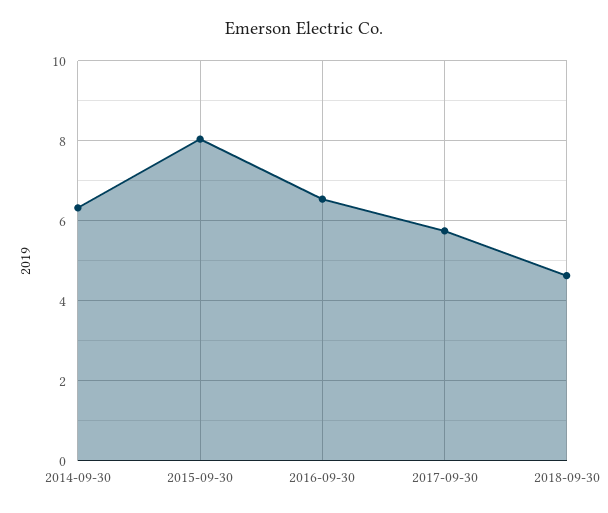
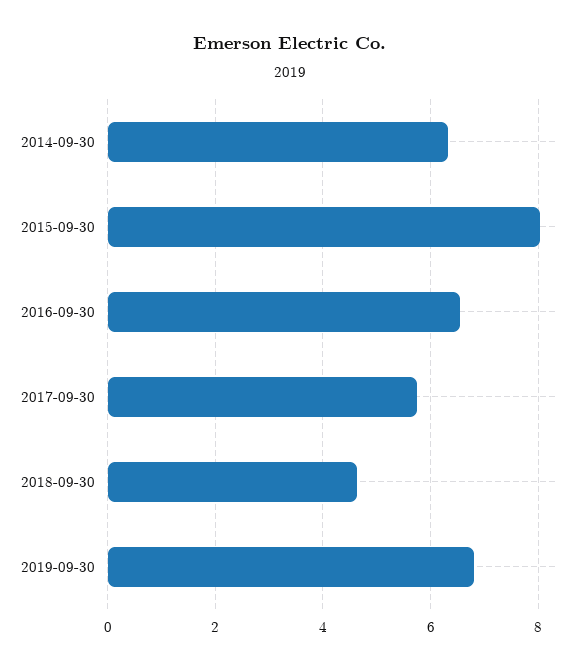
2019-09-30: none -> 6.8

